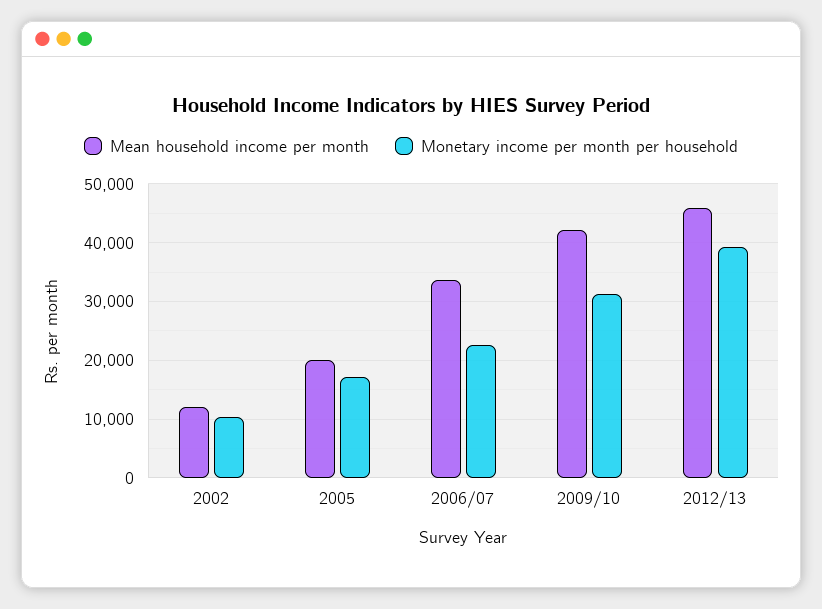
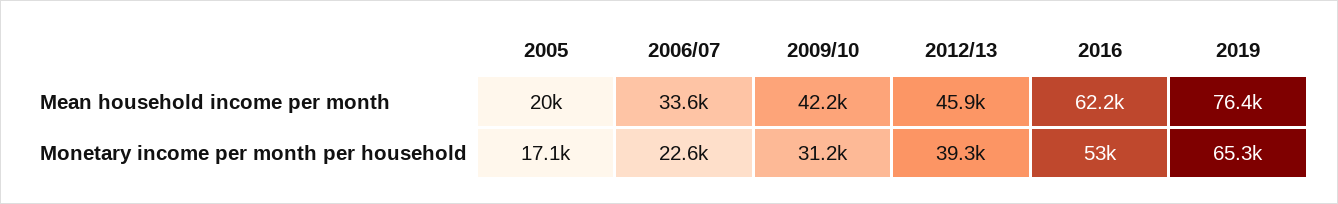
Mean household income per month, 2002: 12000 -> none
Monetary income per month per household, 2002: 10000 -> none
Mean household income per month, 2016: none -> 62200
Mean household income per month, 2019: none -> 76400
Monetary income per month per household, 2016: none -> 53000
Monetary income per month per household, 2019: none -> 65300

